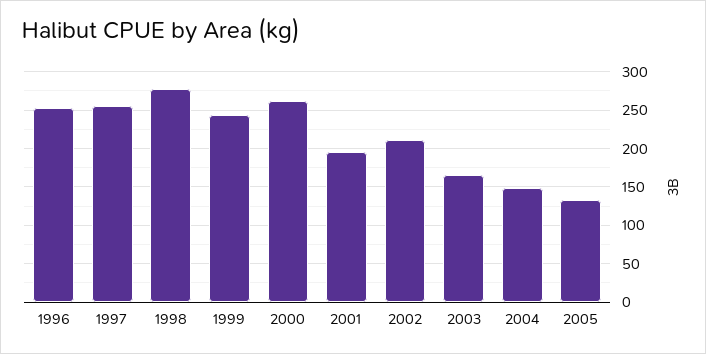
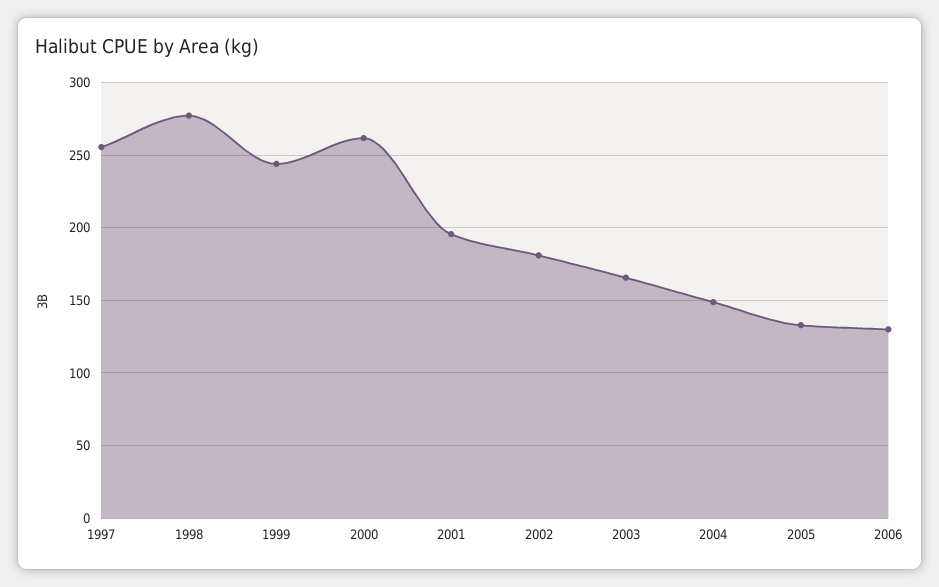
1996: 250 -> none
2002: 210 -> 180
2006: none -> 130

